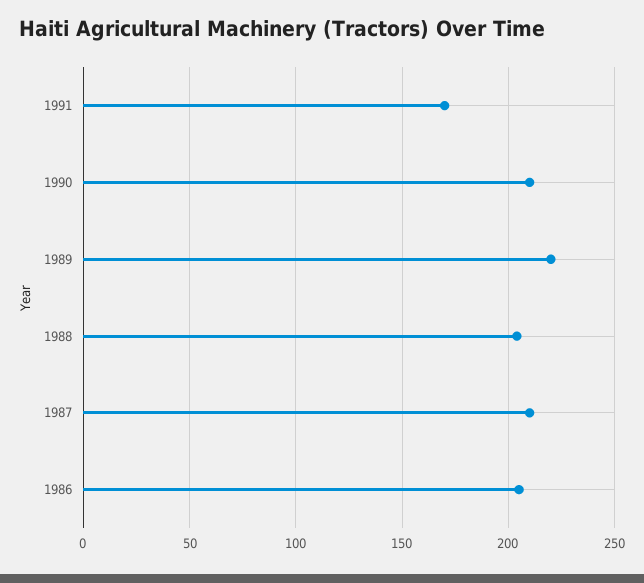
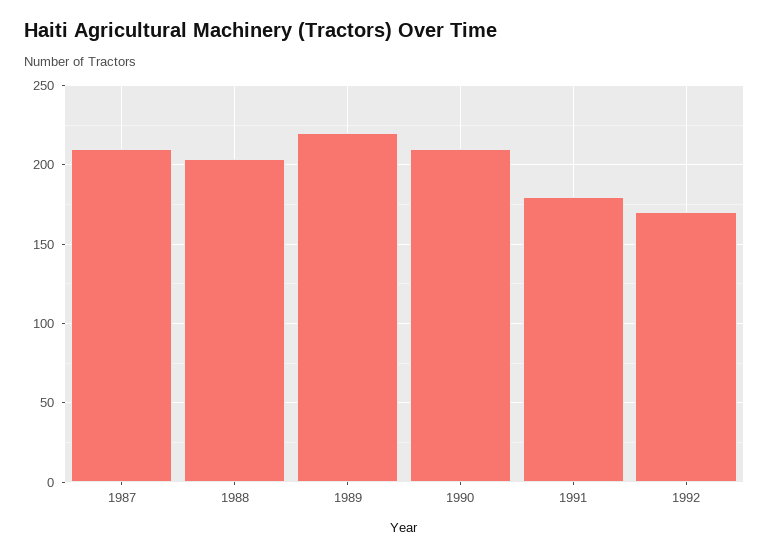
1991: 170 -> 180
1986: 205 -> none
1992: none -> 170

